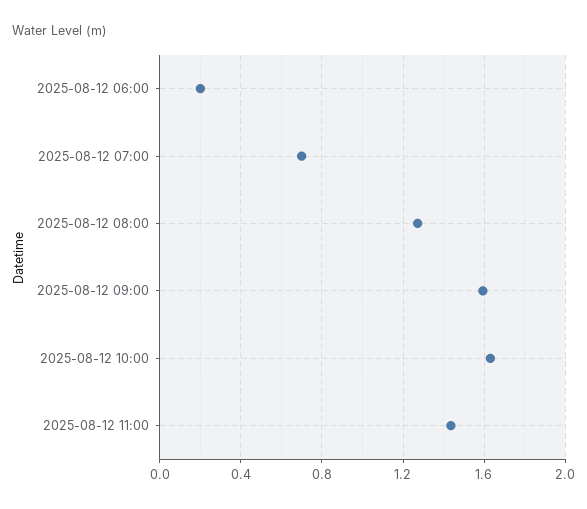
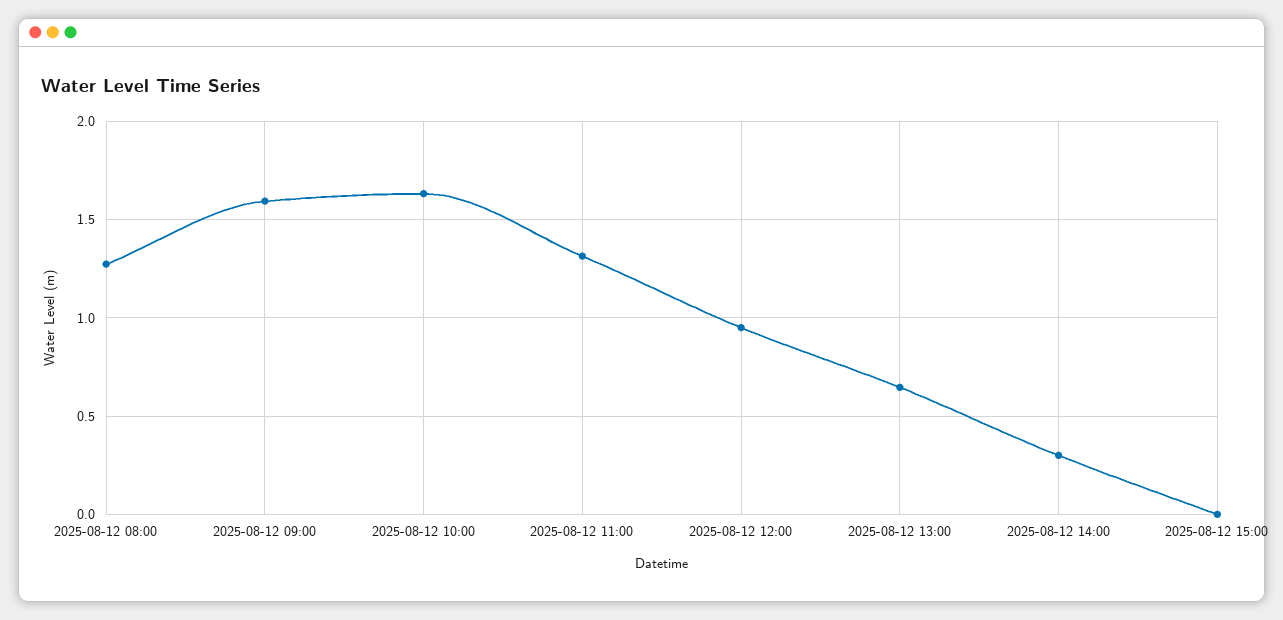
2025-08-12 06:00: 0.2 -> none
2025-08-12 07:00: 0.7 -> none
2025-08-12 11:00: 1.45 -> 1.3
2025-08-12 12:00: none -> 0.95
2025-08-12 13:00: none -> 0.65
2025-08-12 14:00: none -> 0.3
2025-08-12 15:00: none -> 0

